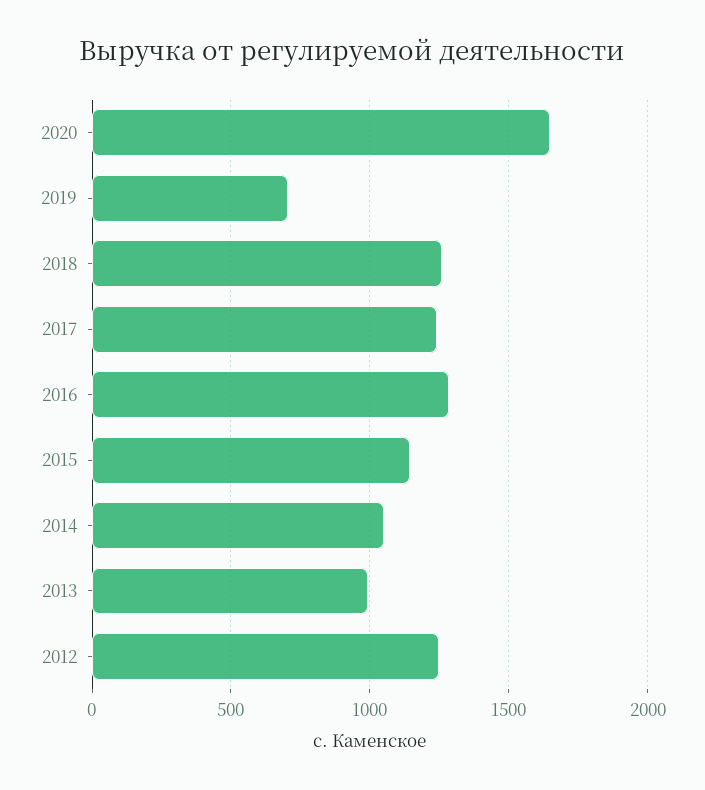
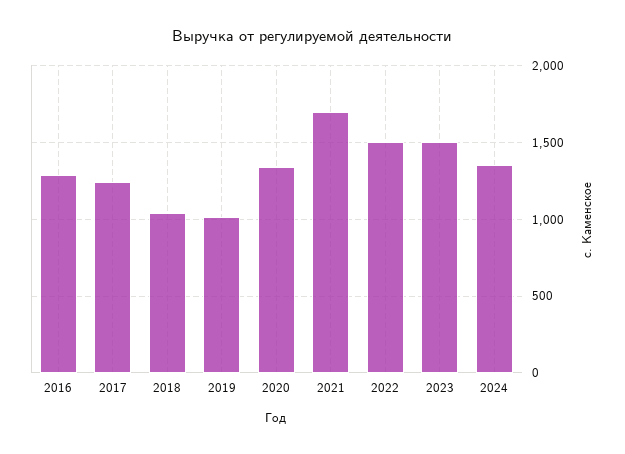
2020: 1650 -> 1350
2019: 700 -> 1000
2018: 1250 -> 1050
2015: 1150 -> none
2014: 1050 -> none
2013: 1000 -> none
2012: 1250 -> none
2021: none -> 1700
2022: none -> 1500
2023: none -> 1500
2024: none -> 1350

